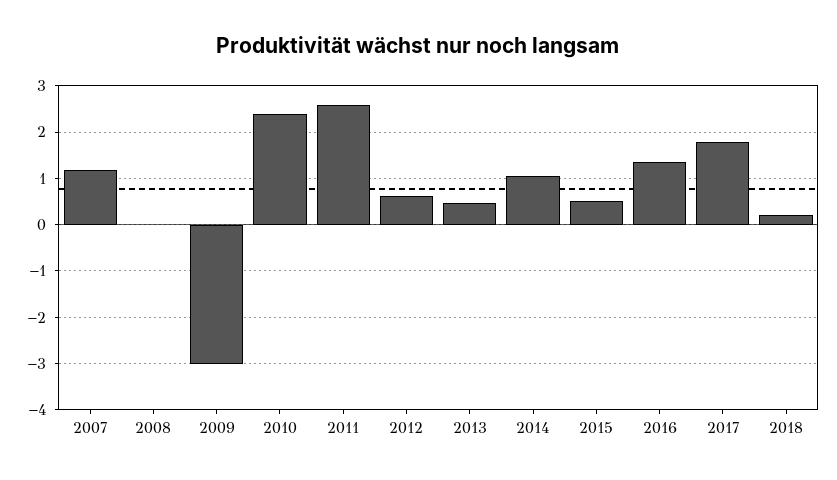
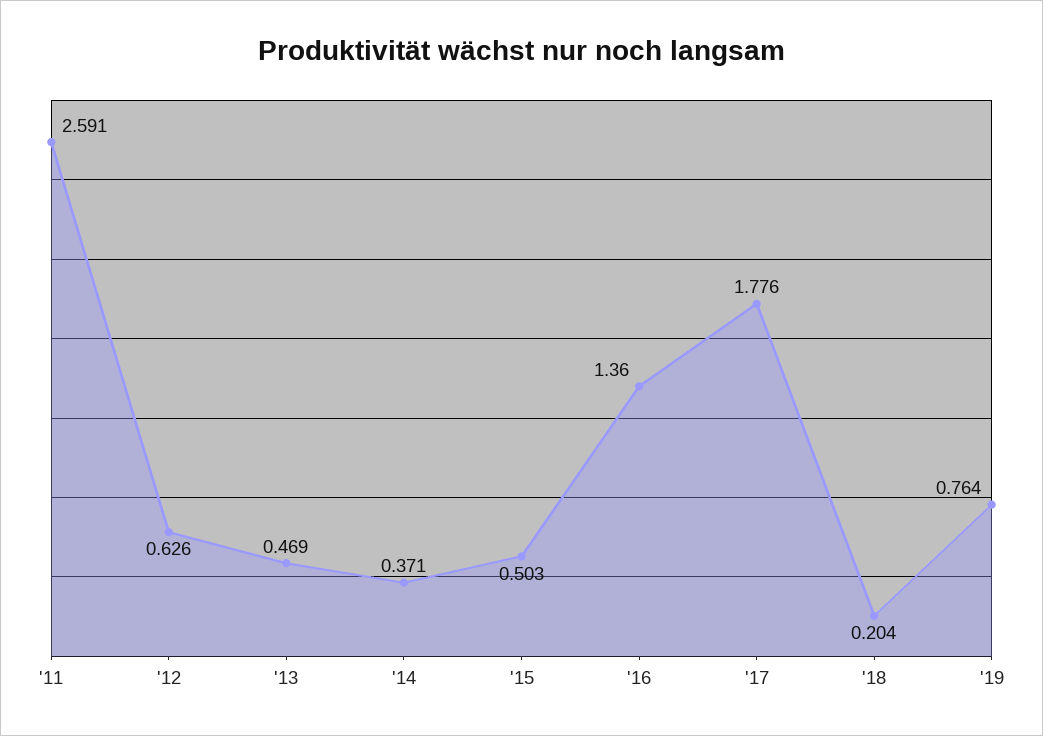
2007: 1.2 -> none
2008: 0 -> none
2009: -3 -> none
2010: 2.4 -> none
2014: 1 -> 0.371
'19: none -> 0.764

